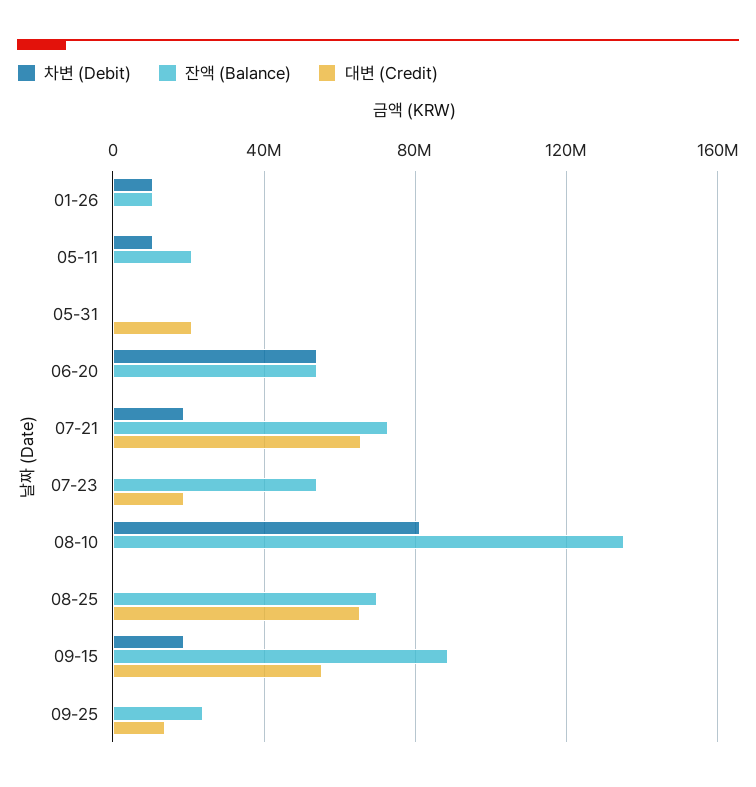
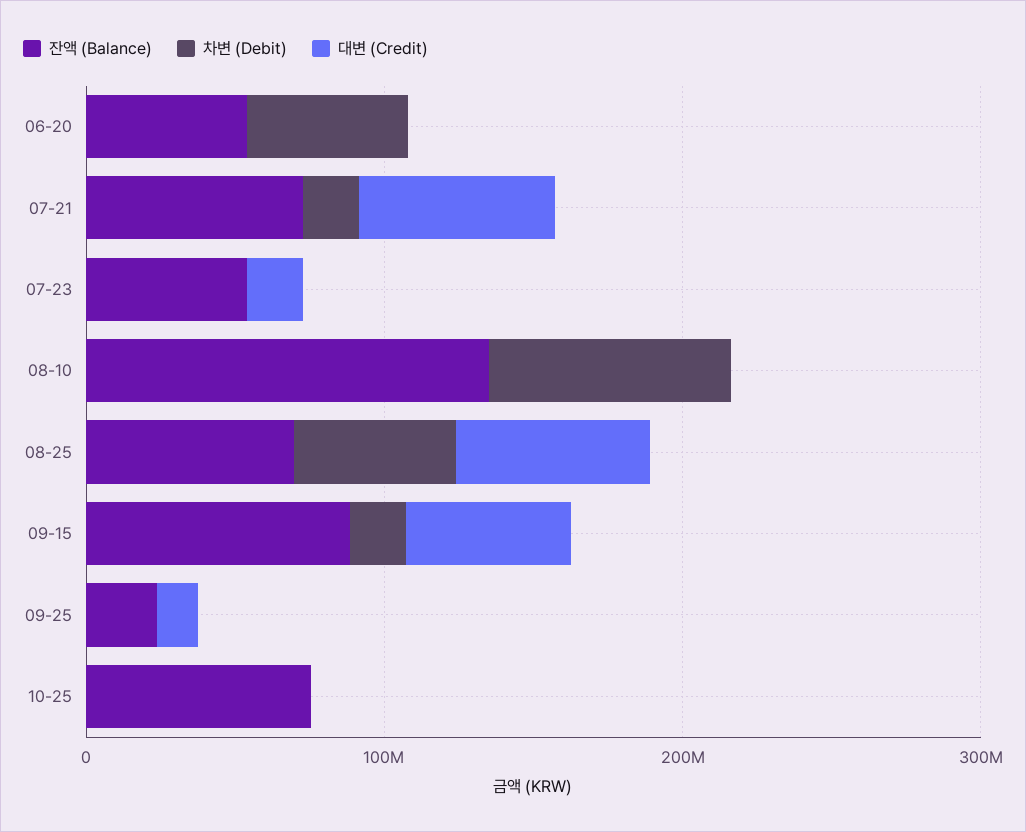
차변 (Debit), 01-26: 10000000 -> none
잔액 (Balance), 01-26: 10000000 -> none
대변 (Credit), 01-26: 0 -> none
차변 (Debit), 05-11: 10000000 -> none
잔액 (Balance), 05-11: 20000000 -> none
대변 (Credit), 05-11: 0 -> none
차변 (Debit), 05-31: 0 -> none
잔액 (Balance), 05-31: 0 -> none
대변 (Credit), 05-31: 20000000 -> none
차변 (Debit), 08-25: 0 -> 60000000
잔액 (Balance), 10-25: none -> 80000000
차변 (Debit), 10-25: none -> 0
대변 (Credit), 10-25: none -> 0

